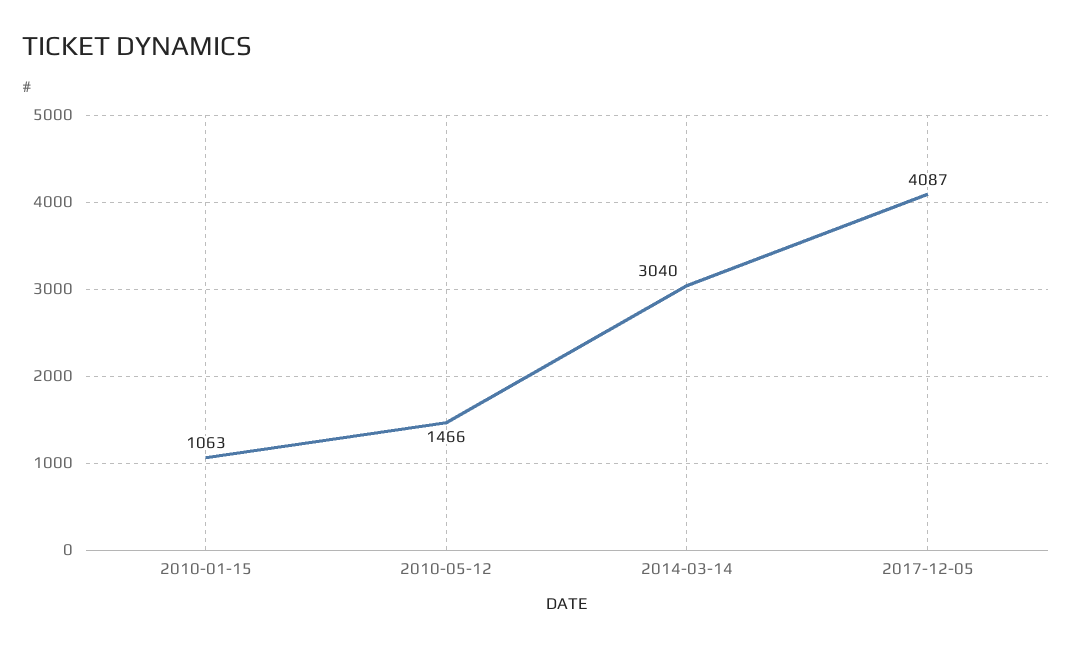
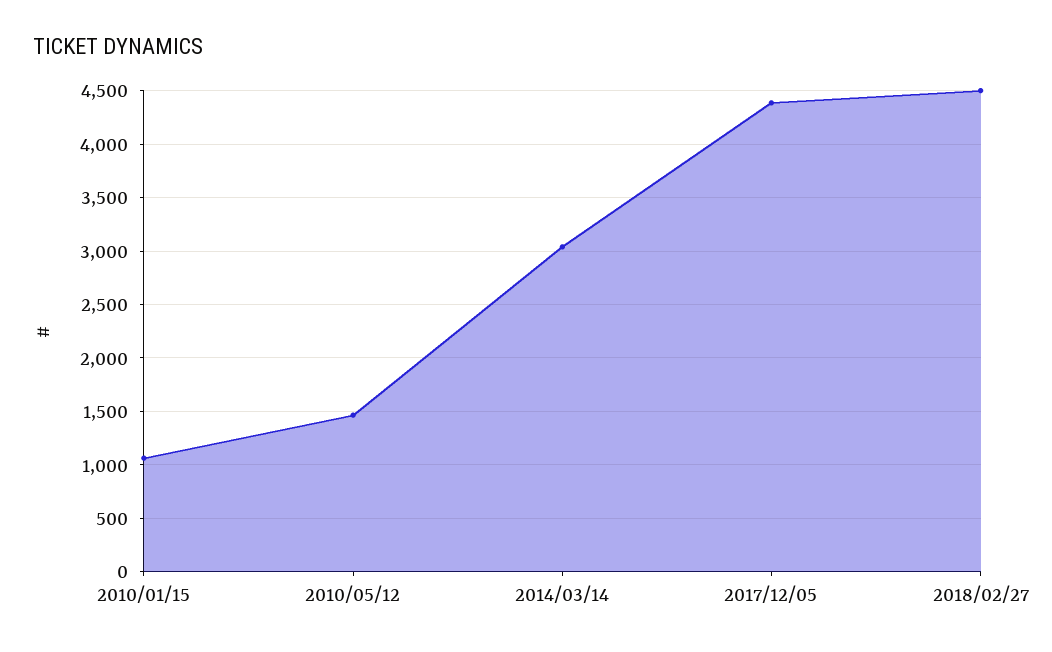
2017-12-05: 4087 -> 4400
2018/02/27: none -> 4500

